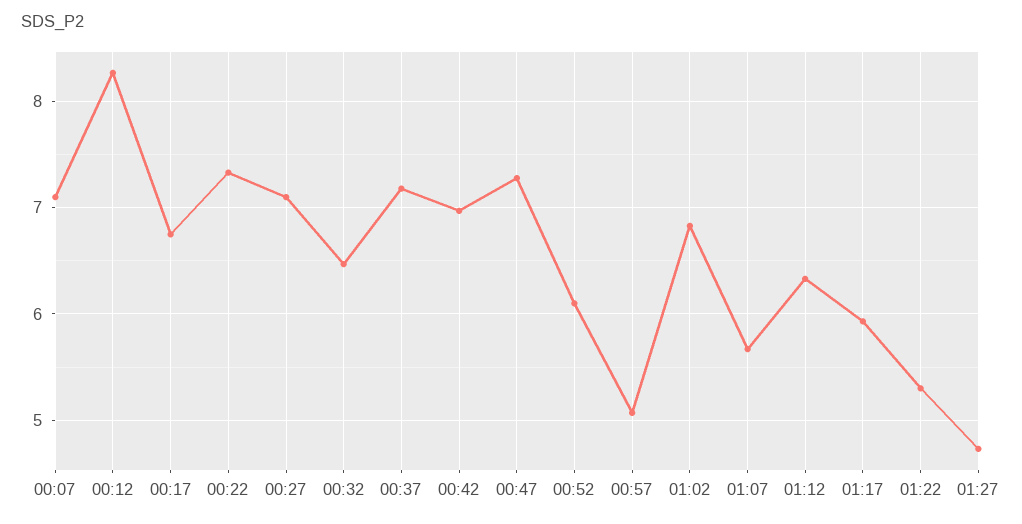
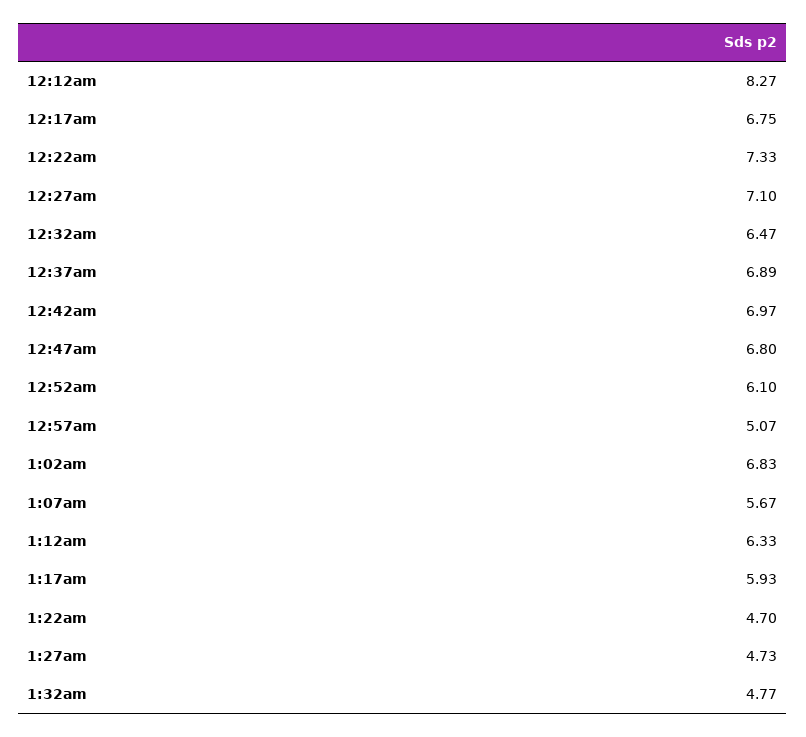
00:07: 7.1 -> none
00:37: 7.2 -> 6.89
00:47: 7.3 -> 6.8
01:22: 5.3 -> 4.7
1:32am: none -> 4.77

